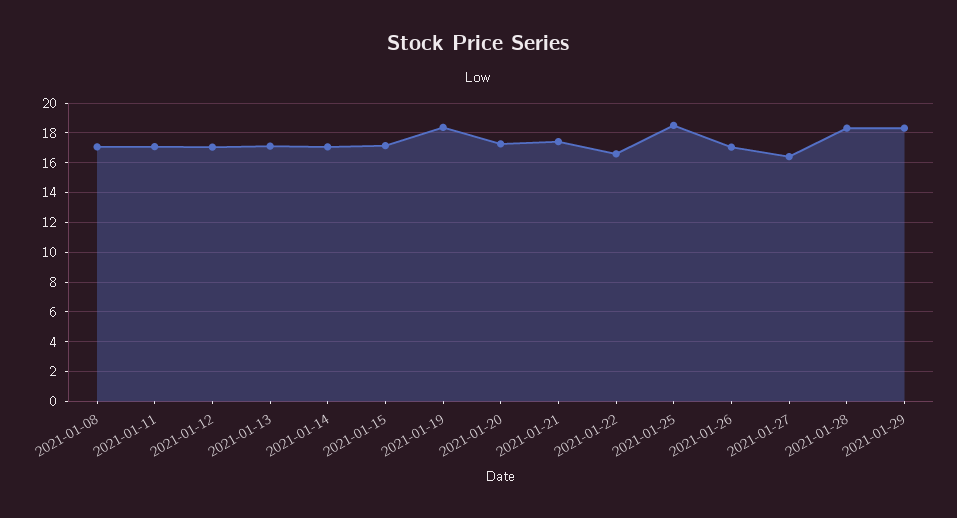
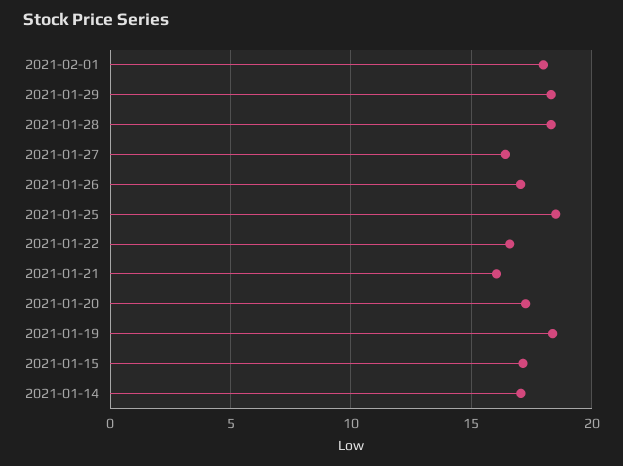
2021-01-08: 17 -> none
2021-01-11: 17 -> none
2021-01-12: 17 -> none
2021-01-13: 17 -> none
2021-01-21: 17.5 -> 16
2021-02-01: none -> 18

